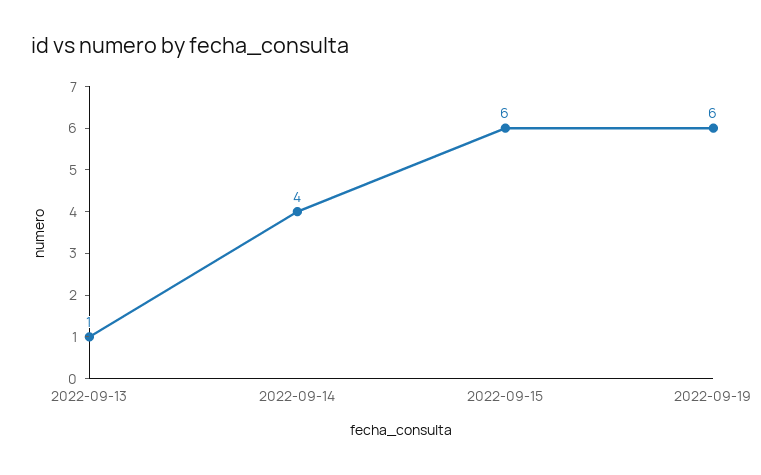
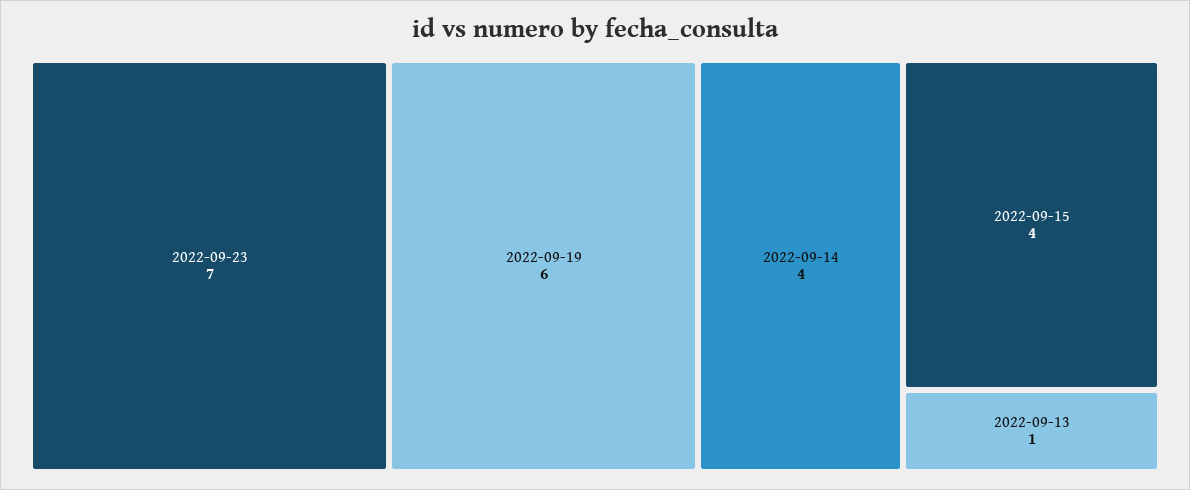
2022-09-15: 6 -> 4
2022-09-23: none -> 7

